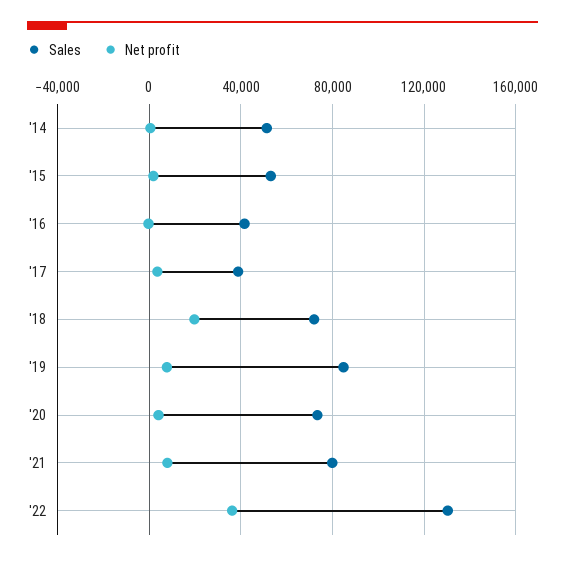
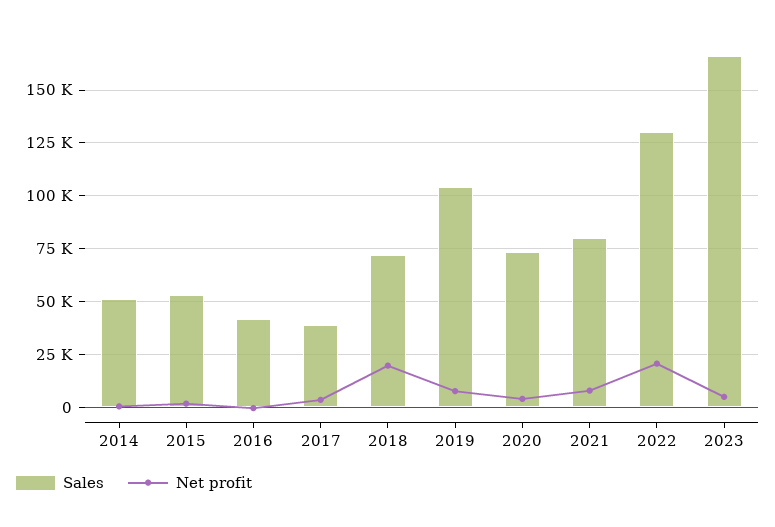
Sales, '19: 85000 -> 105000
Net profit, '22: 35000 -> 20000
Sales, 2023: none -> 165000
Net profit, 2023: none -> 5000

